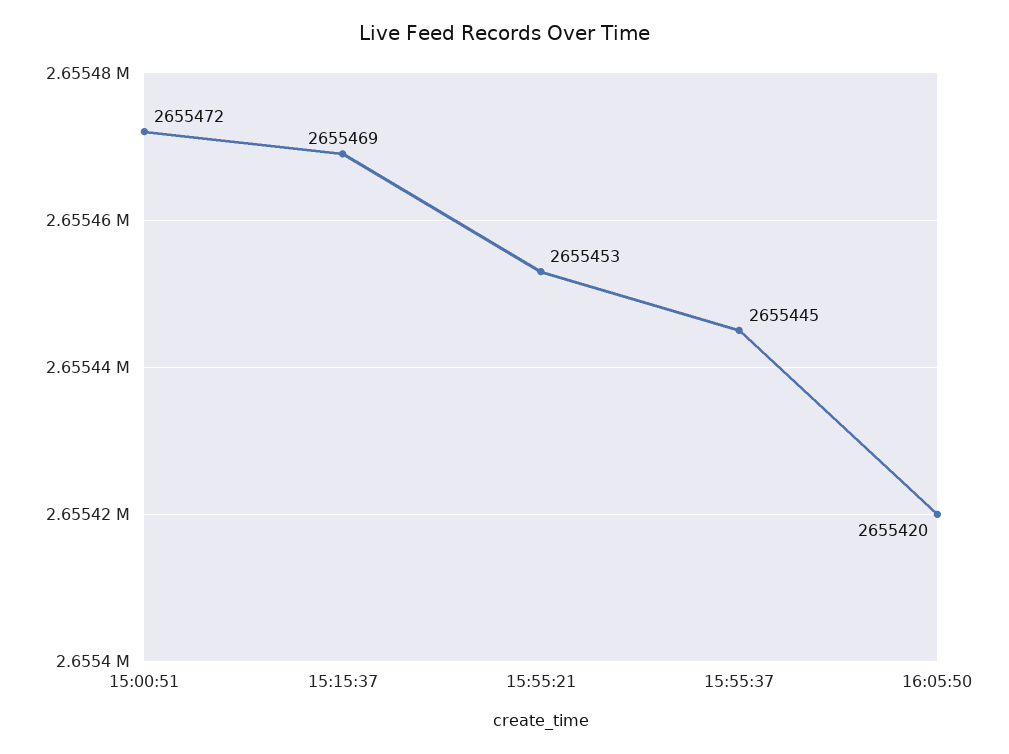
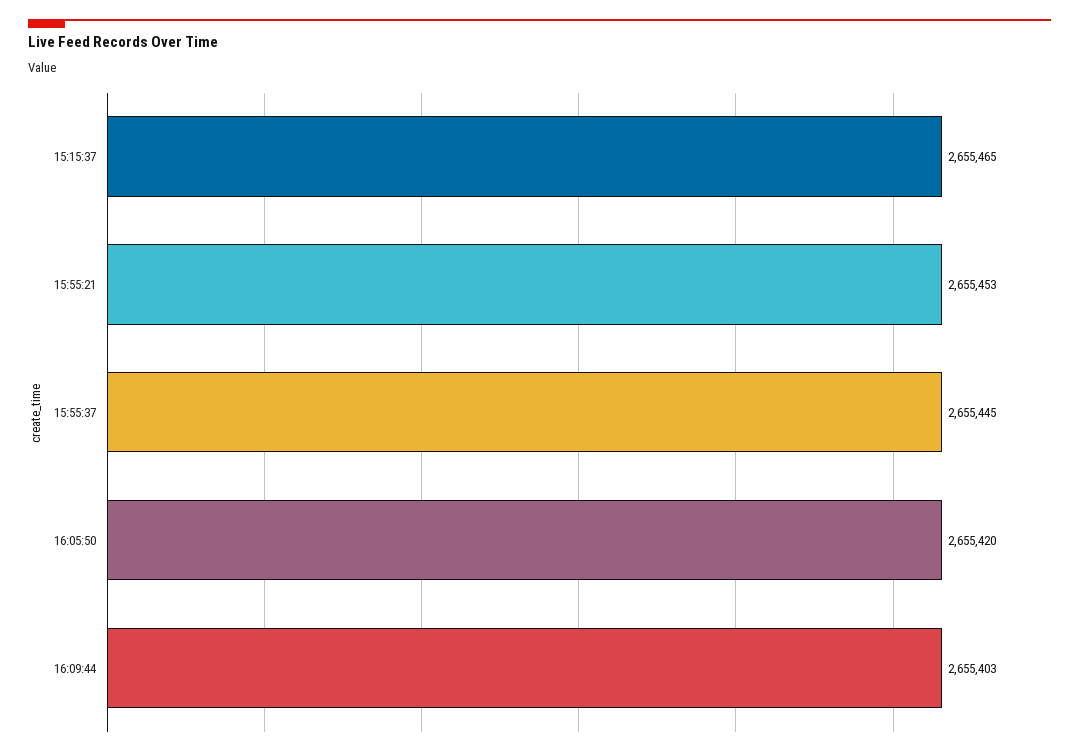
15:00:51: 2655472 -> none
15:15:37: 2655469 -> 2655465
16:09:44: none -> 2655403

